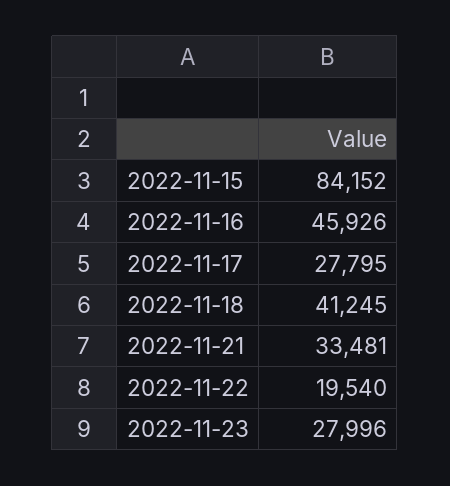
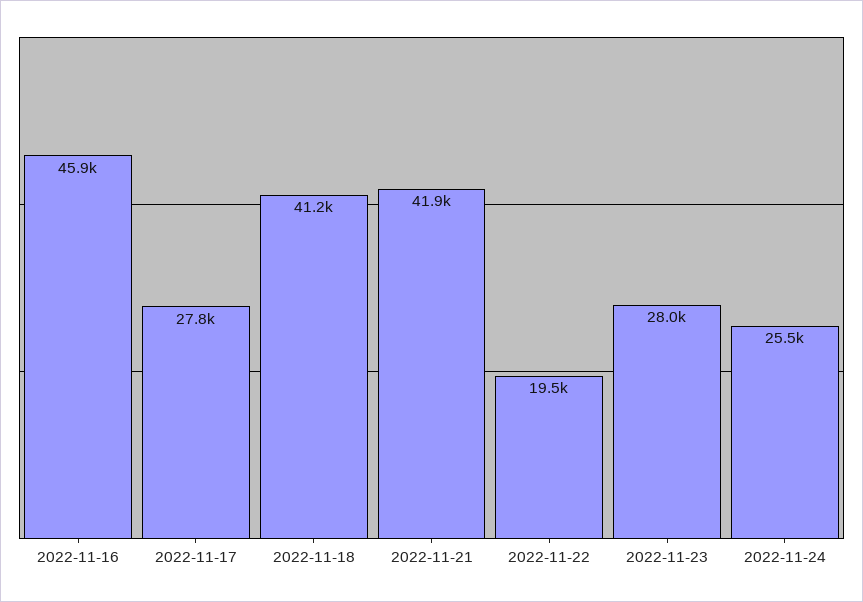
2022-11-15: 84152 -> none
2022-11-21: 33481 -> 41900
2022-11-24: none -> 25500

